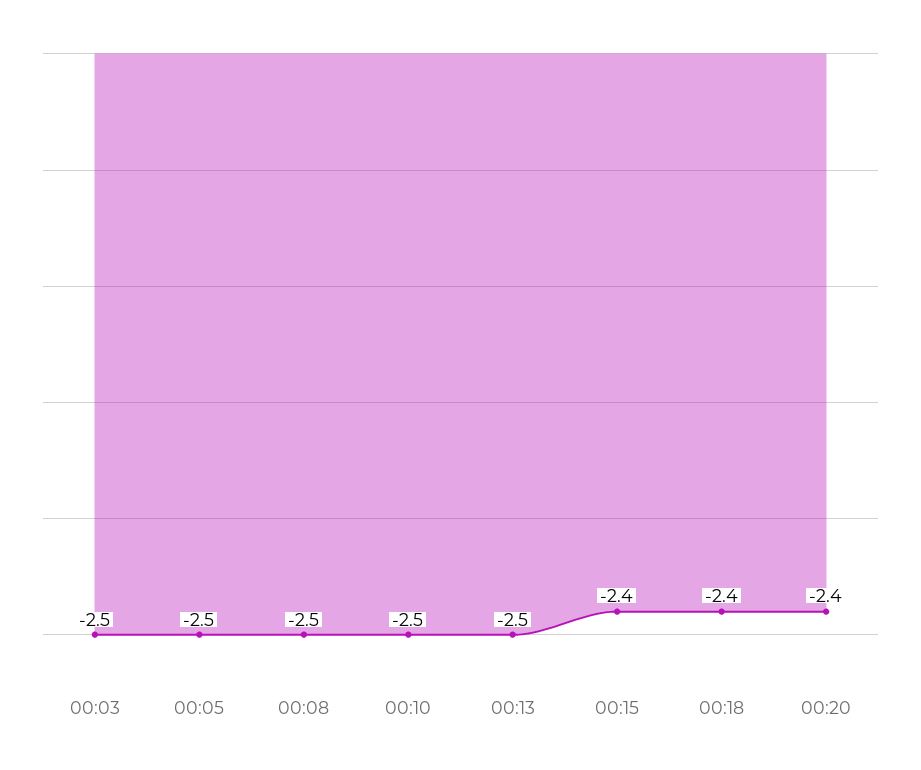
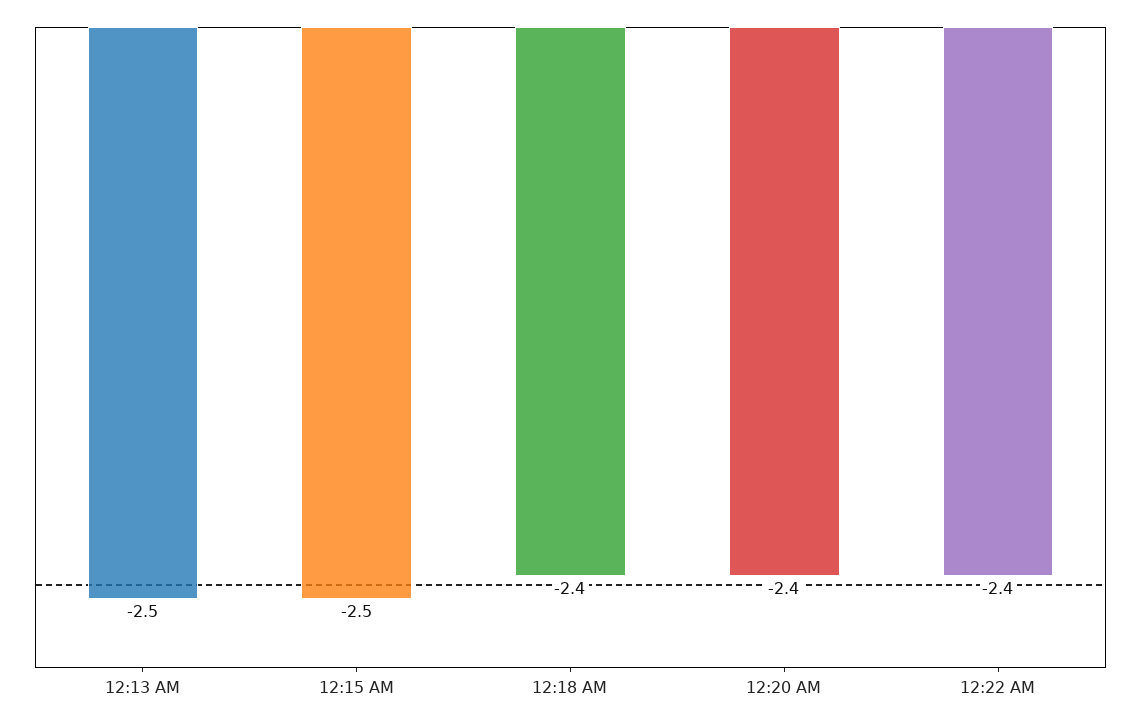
00:03: -2.5 -> none
00:05: -2.5 -> none
00:08: -2.5 -> none
00:10: -2.5 -> none
00:15: -2.4 -> -2.5
12:22 AM: none -> -2.4

